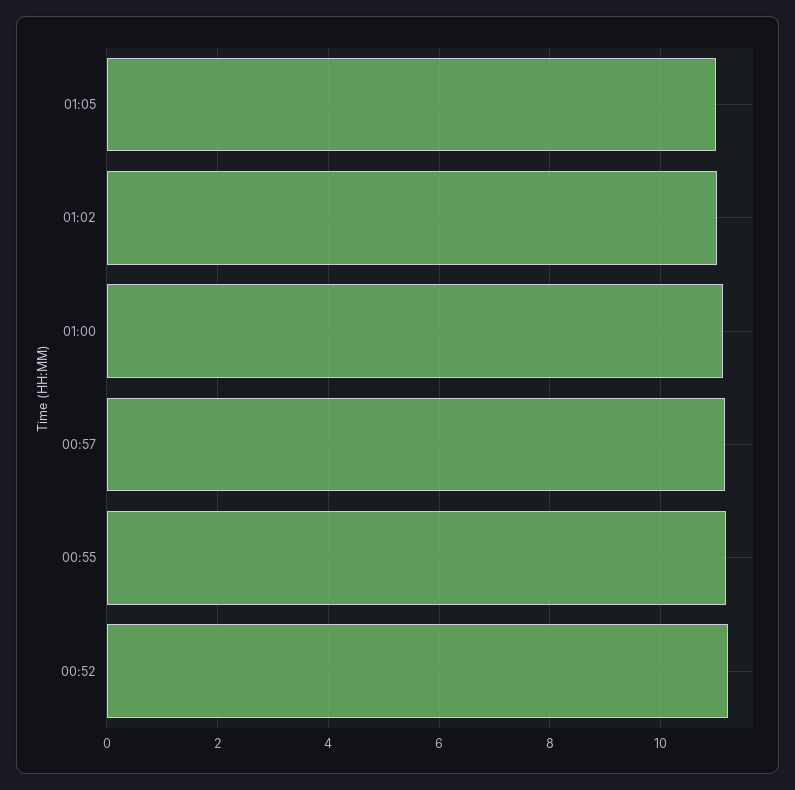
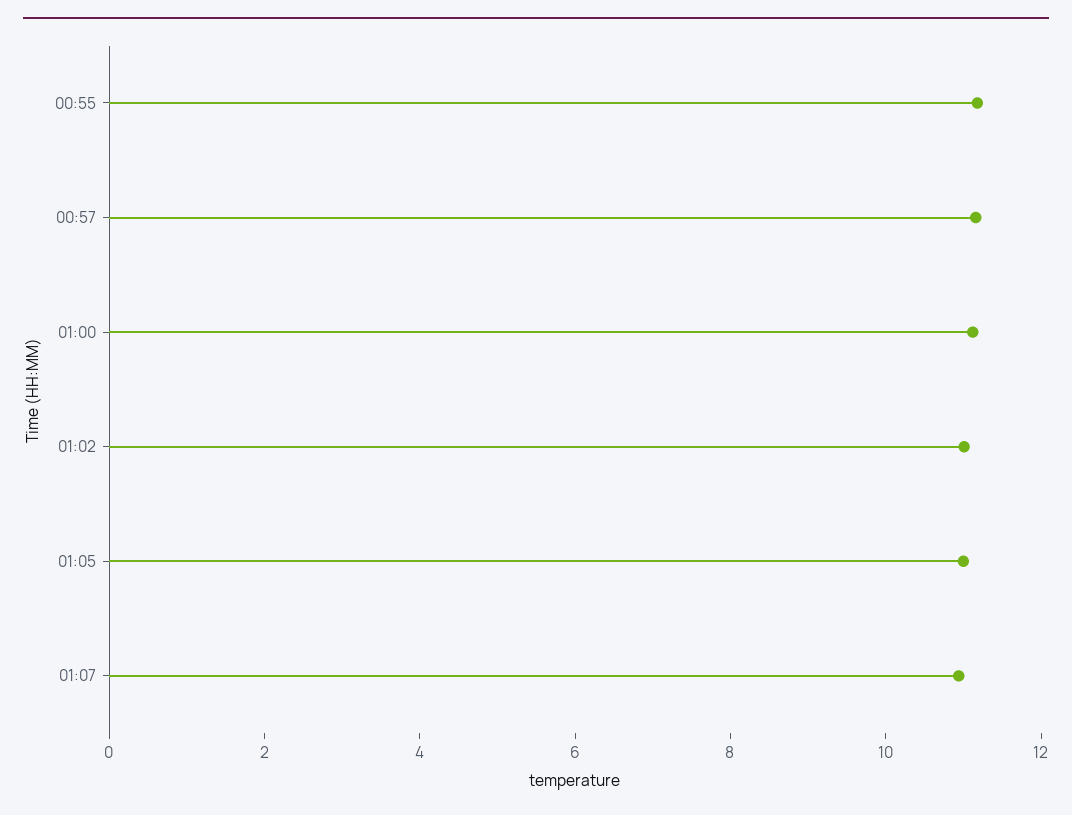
00:52: 11.2 -> none
01:07: none -> 11

